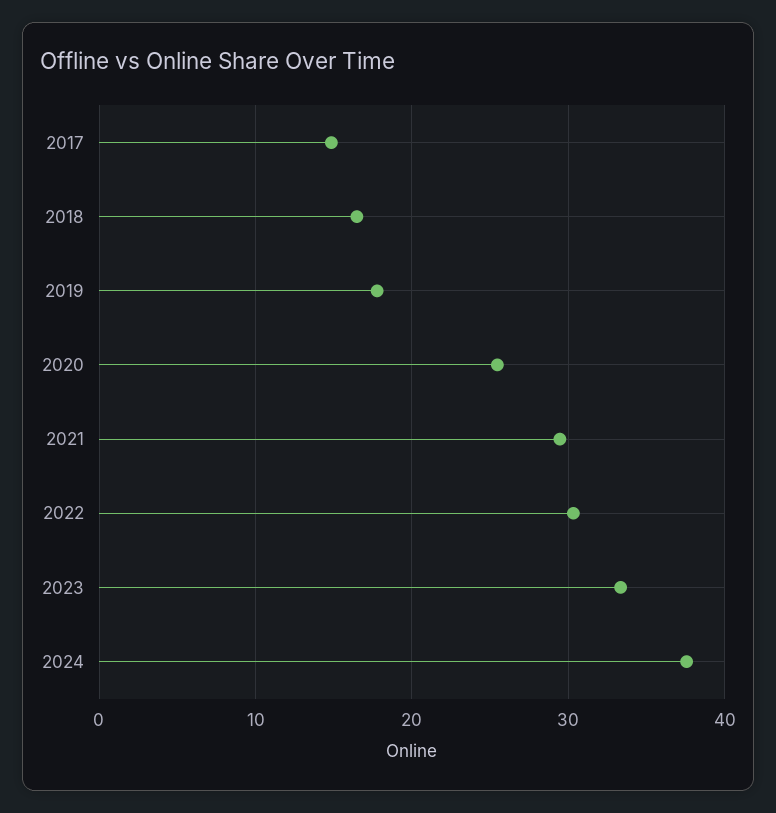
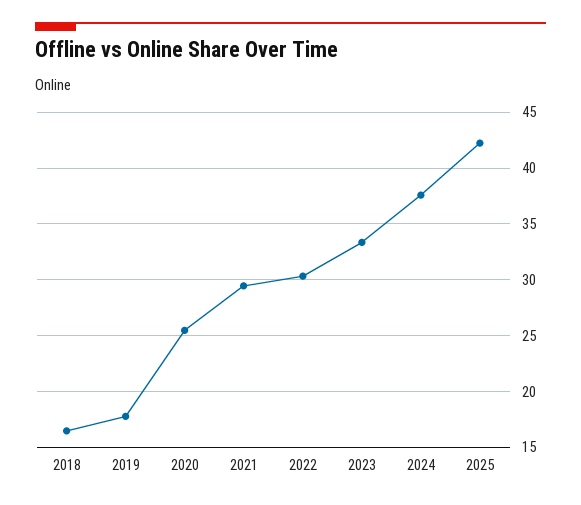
2017: 15 -> none
2025: none -> 42

